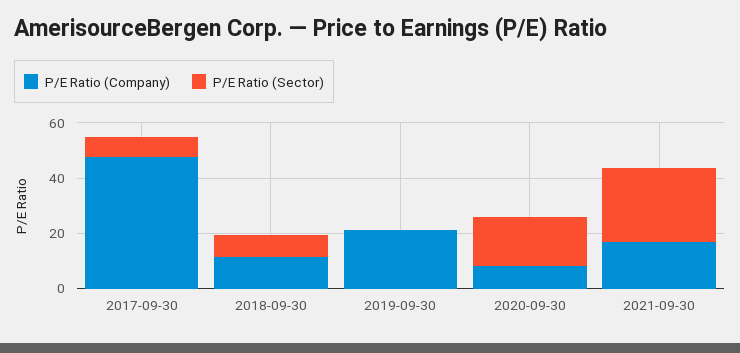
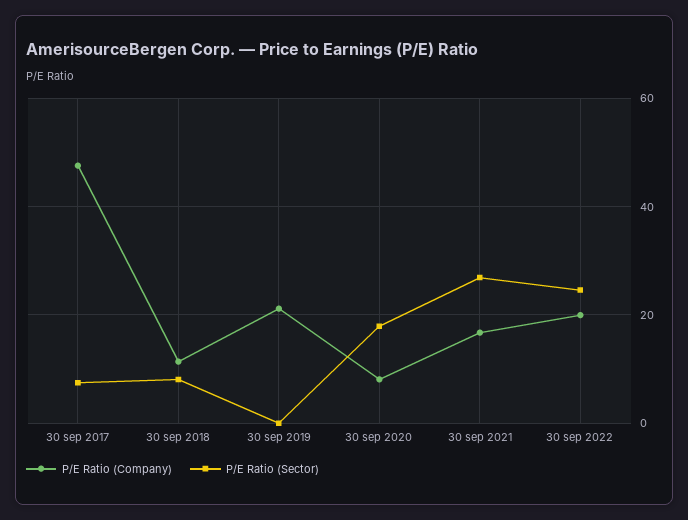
P/E Ratio (Company), 30 sep 2022: none -> 20
P/E Ratio (Sector), 30 sep 2022: none -> 24

